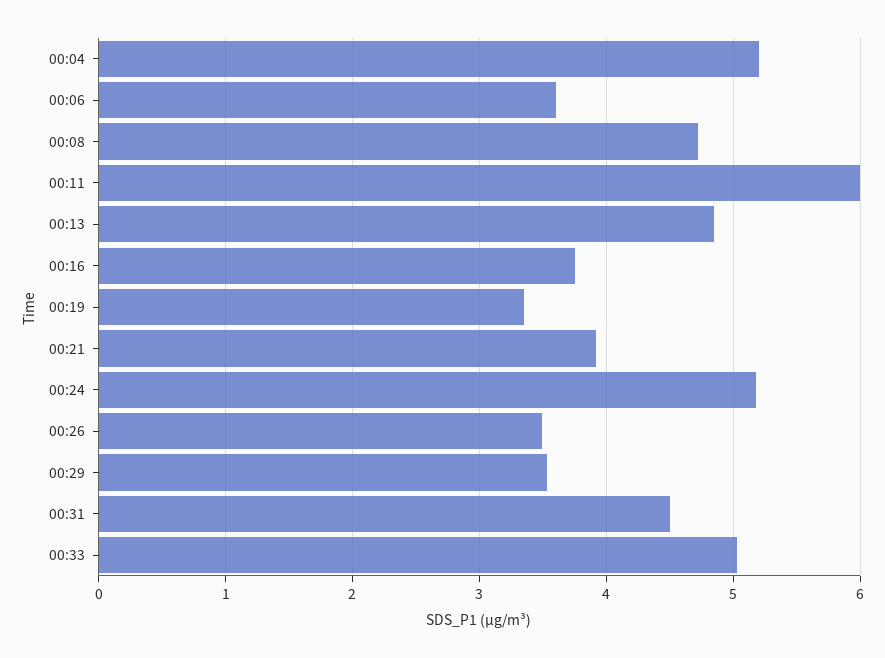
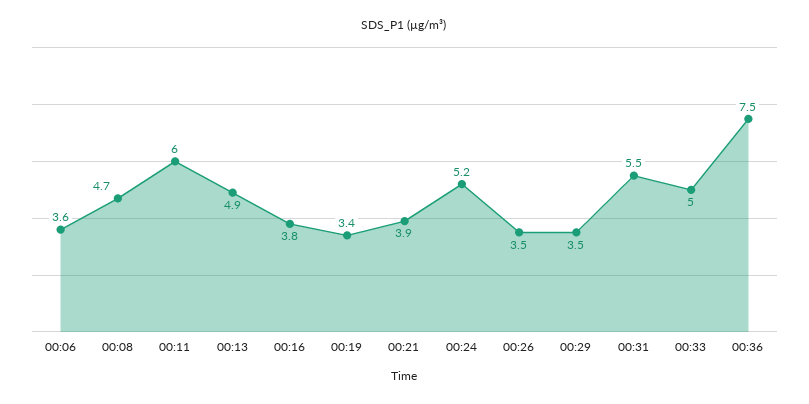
00:04: 5.2 -> none
00:31: 4.5 -> 5.5
00:36: none -> 7.5

